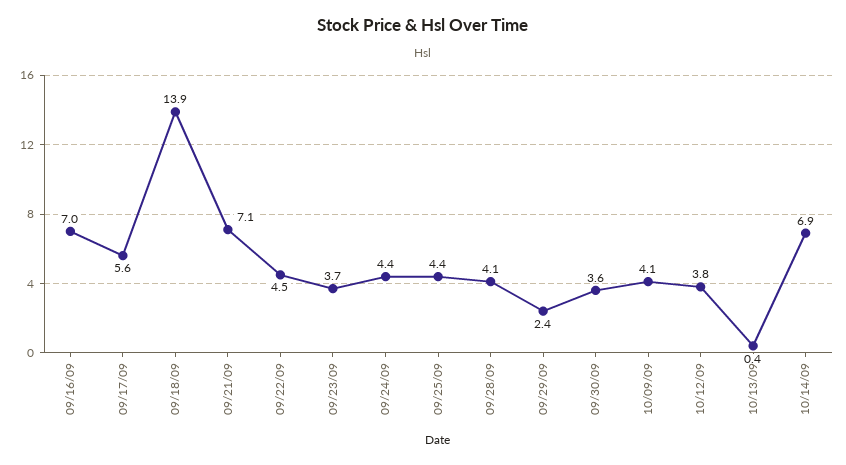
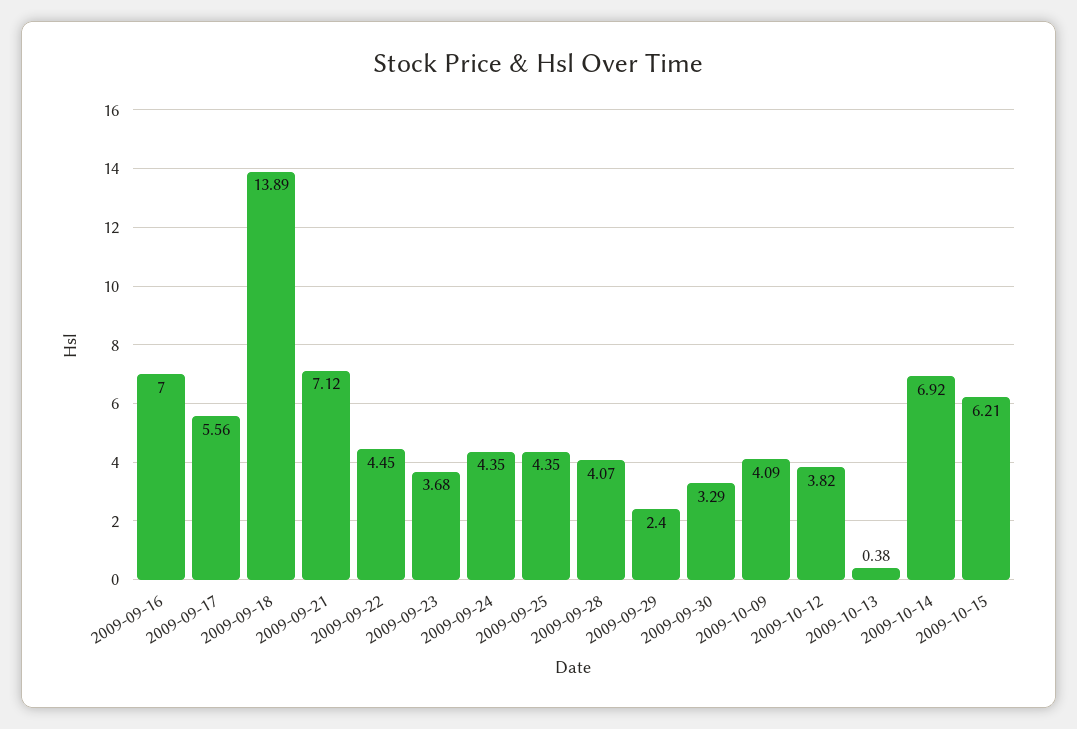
09/30/09: 3.6 -> 3.29
2009-10-15: none -> 6.21

